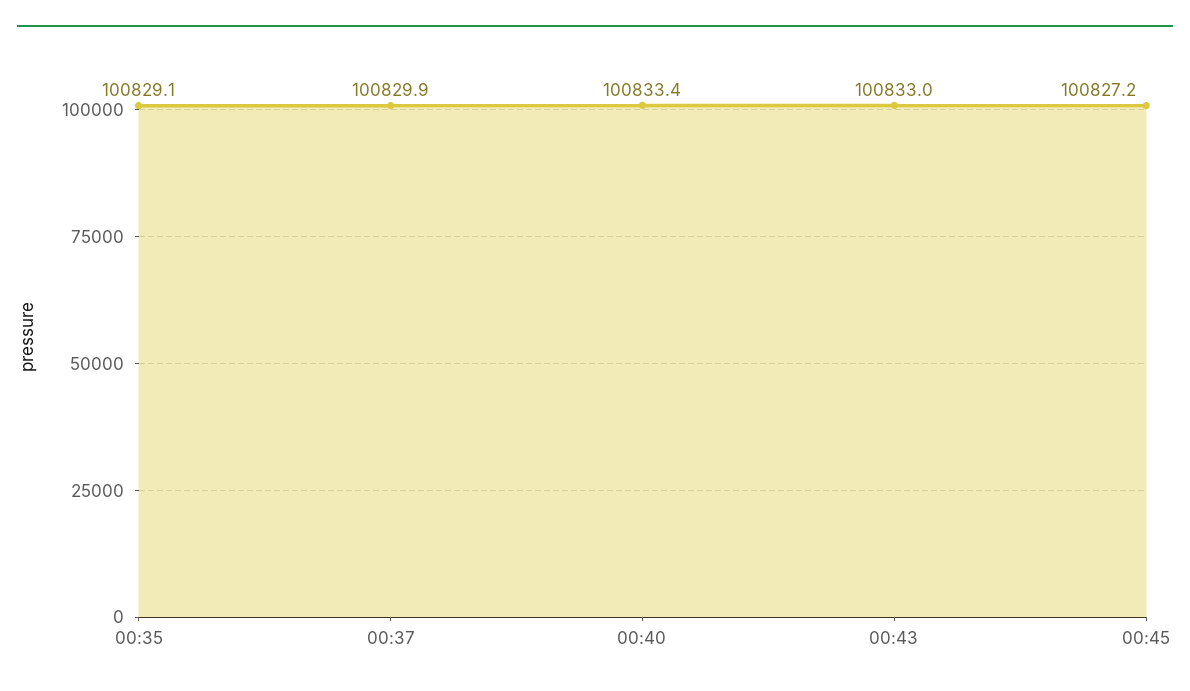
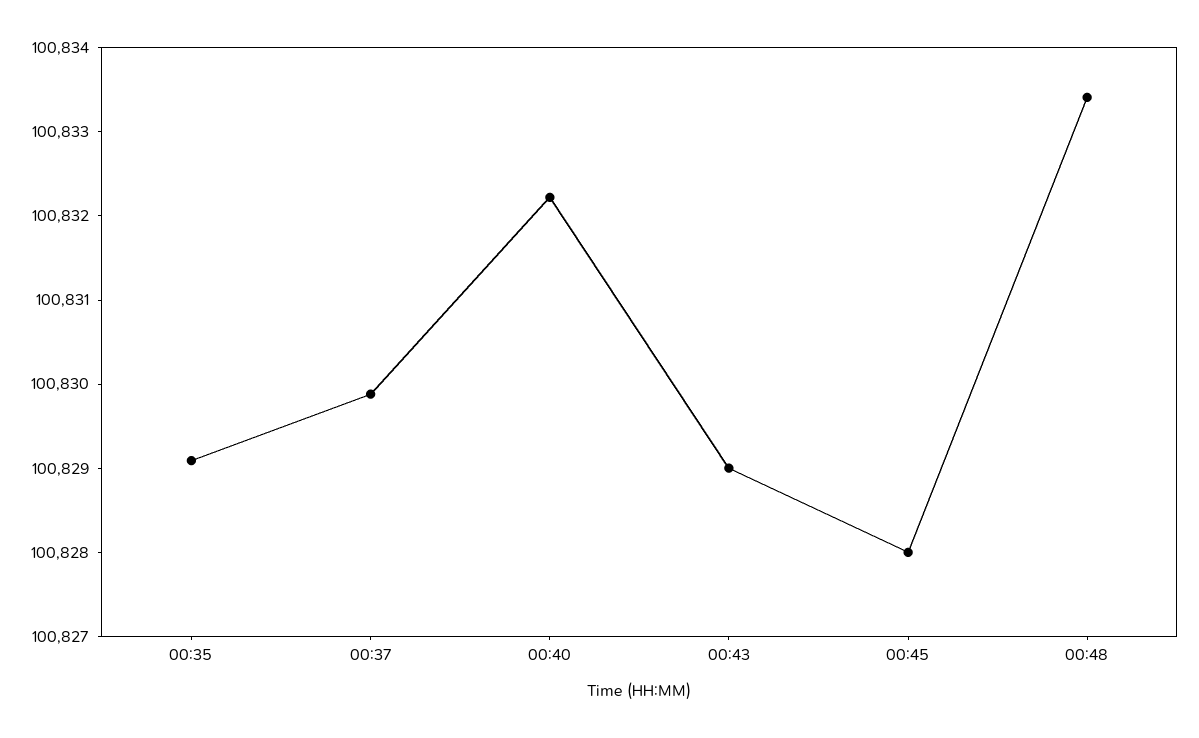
00:40: 100833.4 -> 100832.2
00:43: 100833 -> 100829
00:45: 100827.2 -> 100828
00:48: none -> 100833.4

